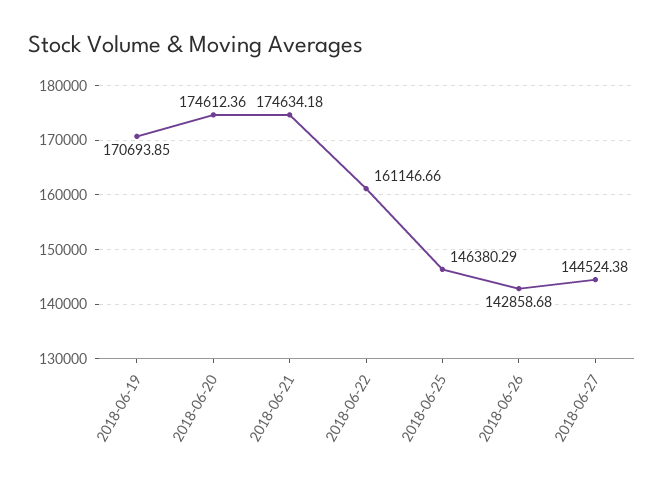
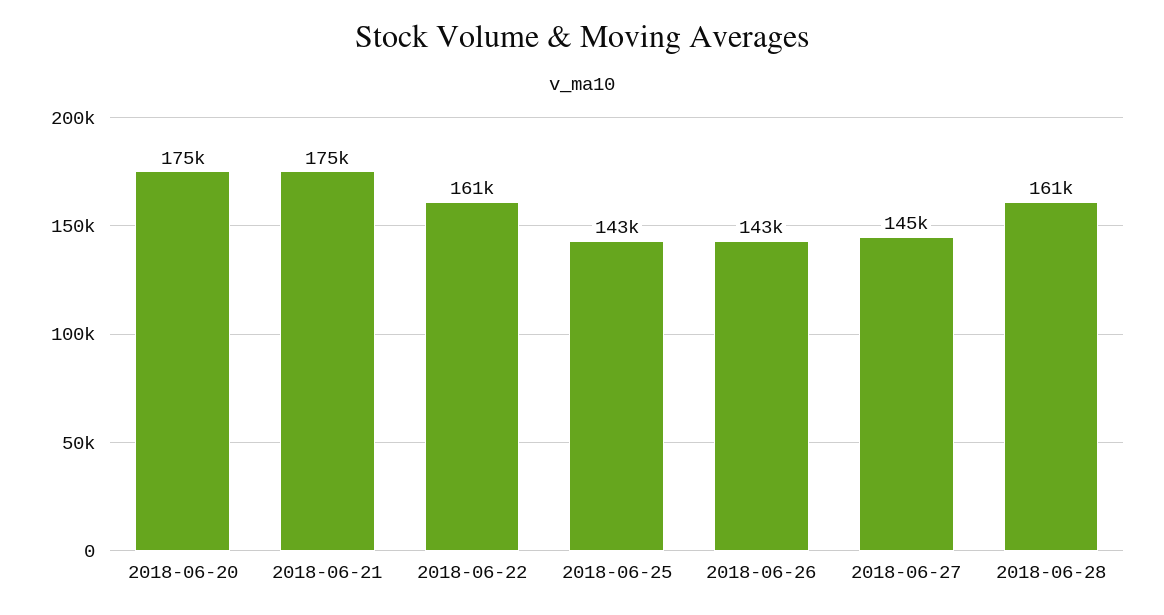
2018-06-19: 170693.85 -> none
2018-06-25: 146380.29 -> 143000
2018-06-28: none -> 161000

